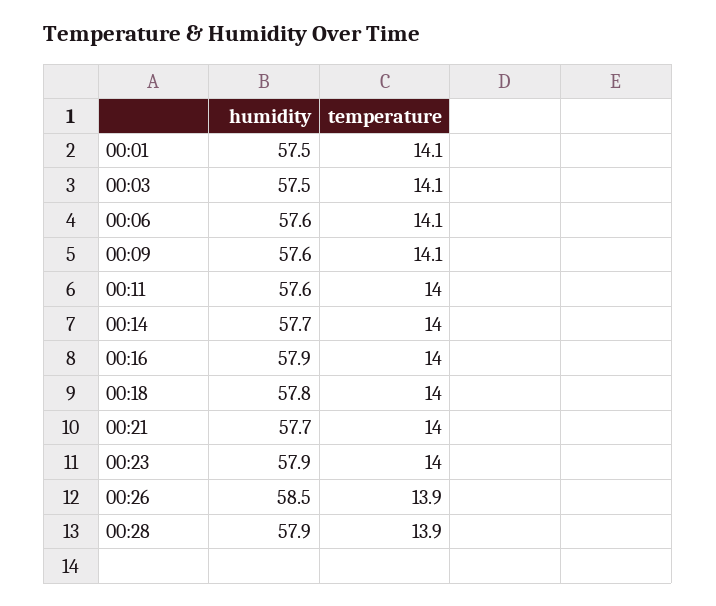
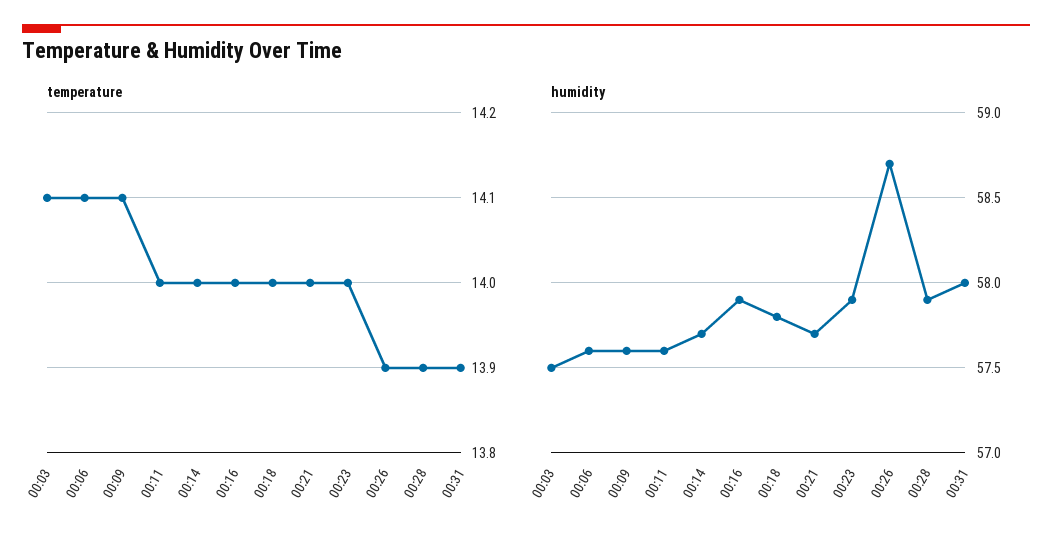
humidity, 00:01: 57.5 -> none
temperature, 00:01: 14.1 -> none
humidity, 00:26: 58.5 -> 58.7
temperature, 00:31: none -> 13.9
humidity, 00:31: none -> 58

